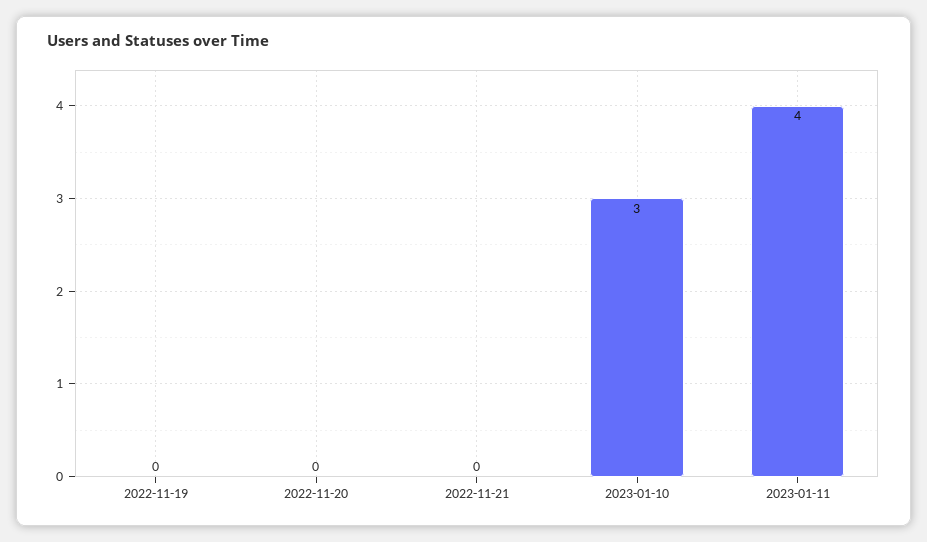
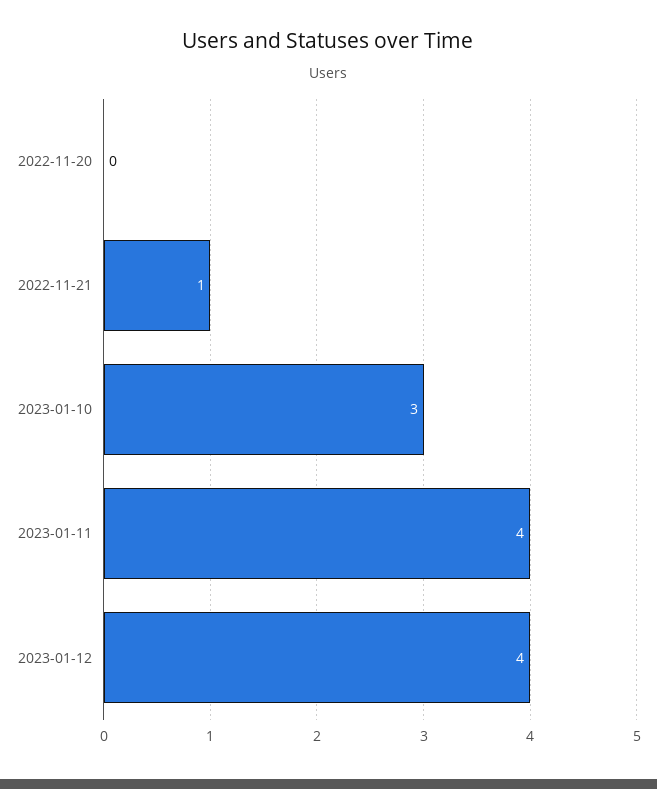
2022-11-19: 0 -> none
2022-11-21: 0 -> 1
2023-01-12: none -> 4

